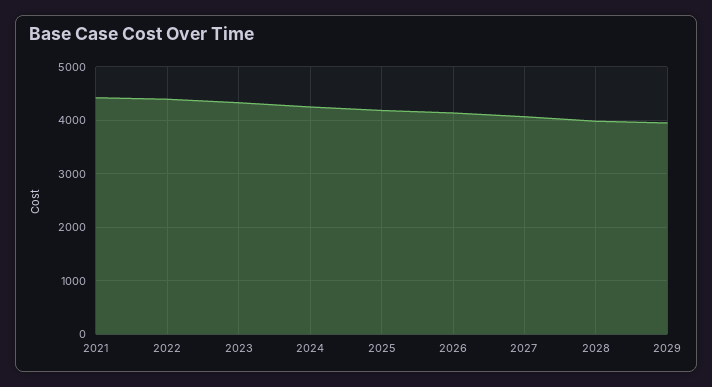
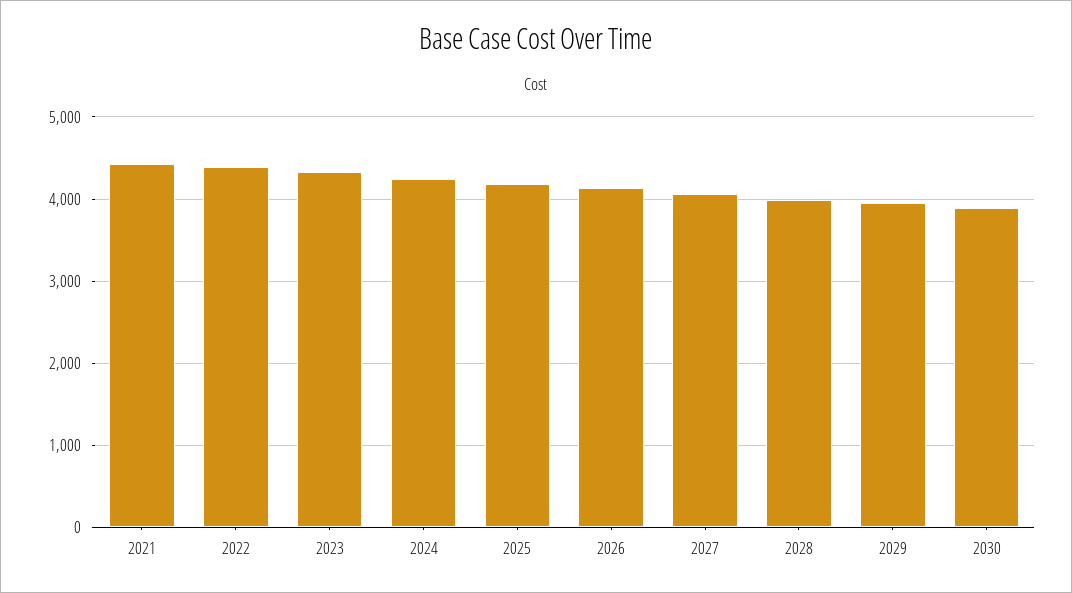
2030: none -> 3900

